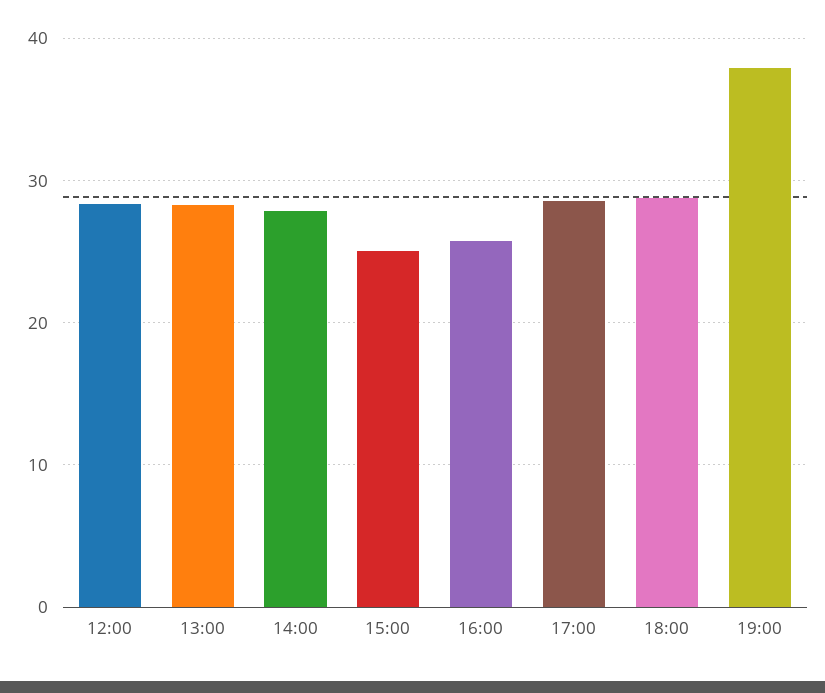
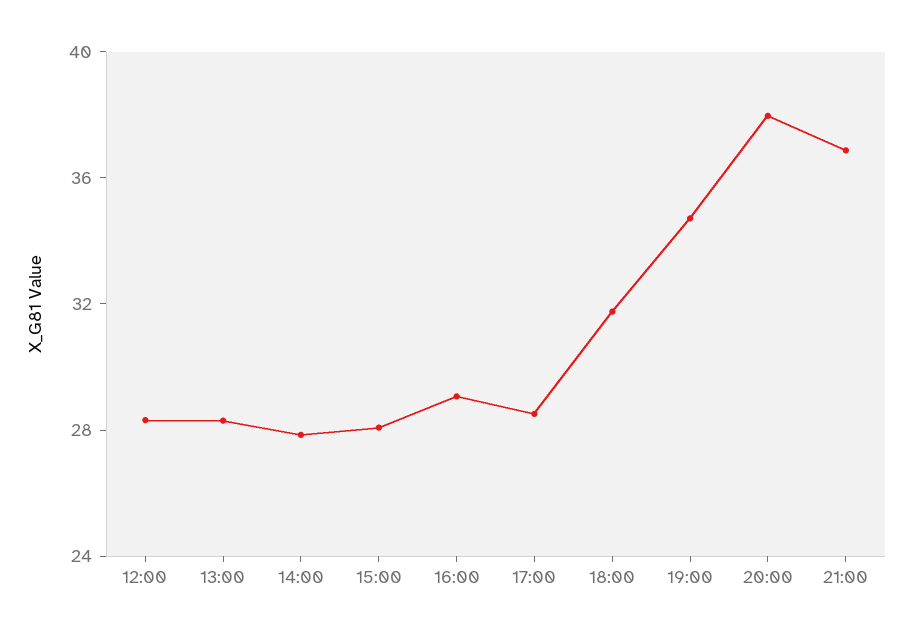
15:00: 25 -> 28
16:00: 26 -> 29
18:00: 29 -> 32
19:00: 38 -> 35
20:00: none -> 38
21:00: none -> 37

